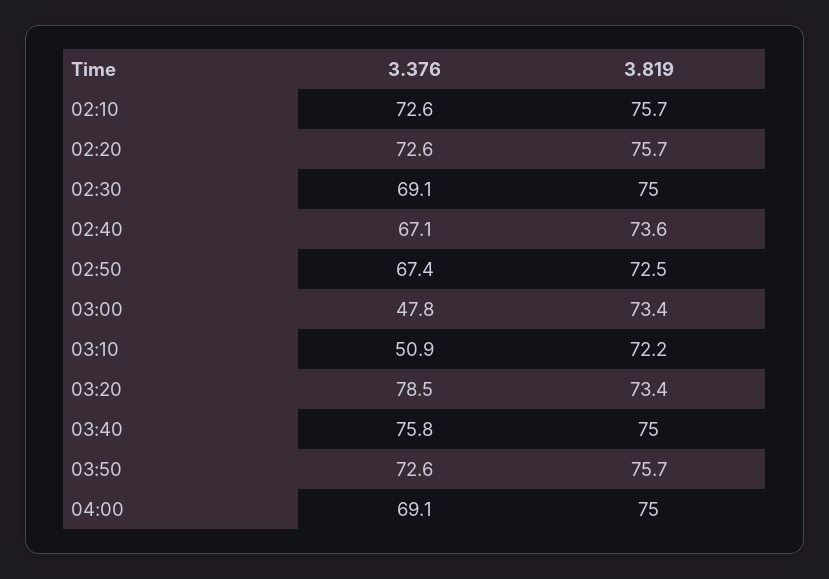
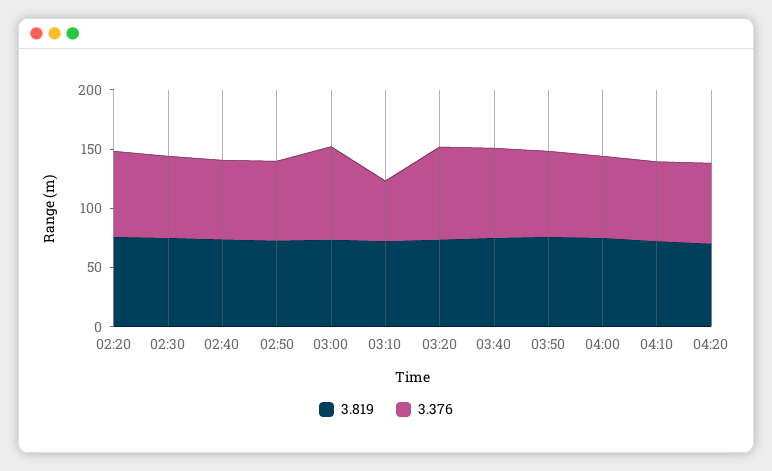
3.376, 02:10: 72.6 -> none
3.819, 02:10: 75.7 -> none
3.376, 03:00: 47.8 -> 80
3.819, 04:10: none -> 70
3.376, 04:10: none -> 70
3.819, 04:20: none -> 70
3.376, 04:20: none -> 70

